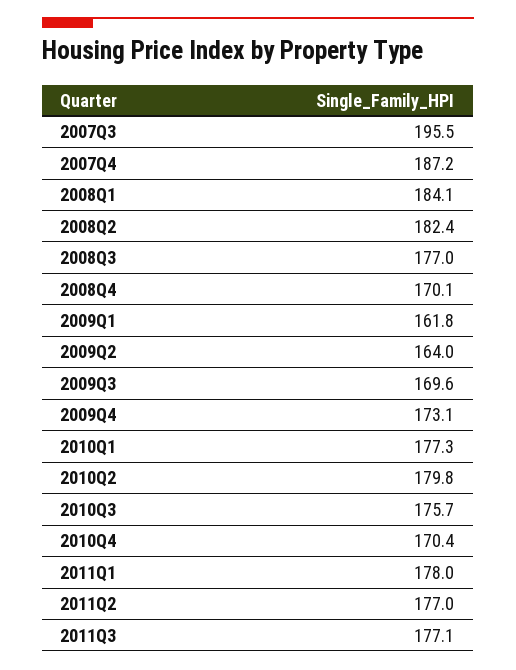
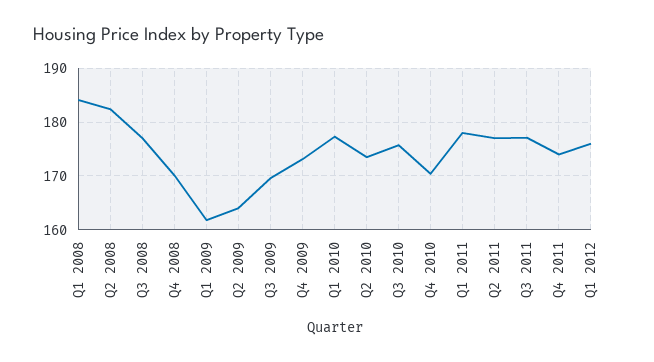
2007Q3: 195.5 -> none
2007Q4: 187.2 -> none
2010Q2: 179.8 -> 174
Q4 2011: none -> 174
Q1 2012: none -> 176

